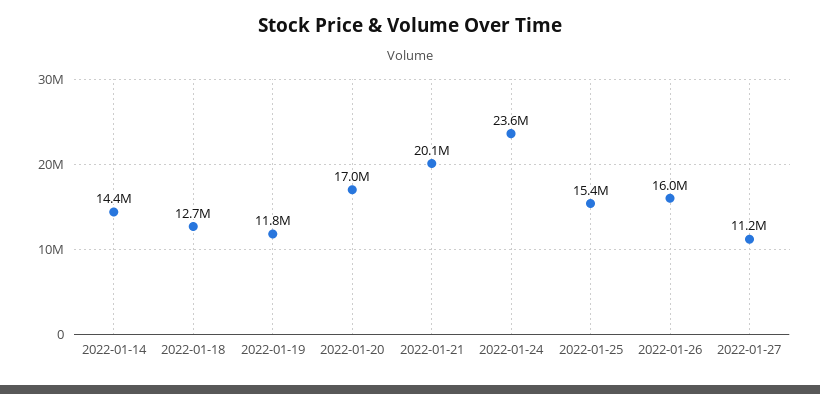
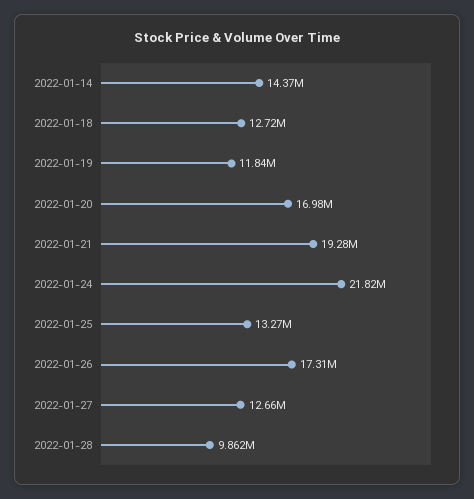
2022-01-21: 20100000 -> 19280000
2022-01-24: 23600000 -> 21820000
2022-01-25: 15400000 -> 13270000
2022-01-26: 16000000 -> 17310000
2022-01-27: 11200000 -> 12660000
2022-01-28: none -> 9862000

